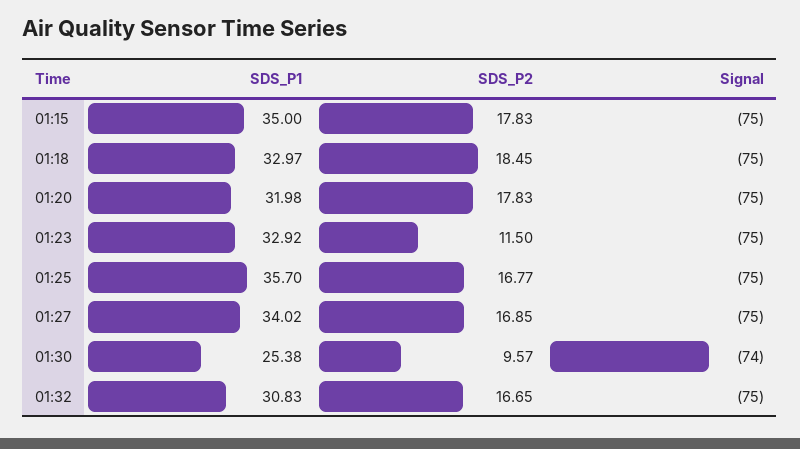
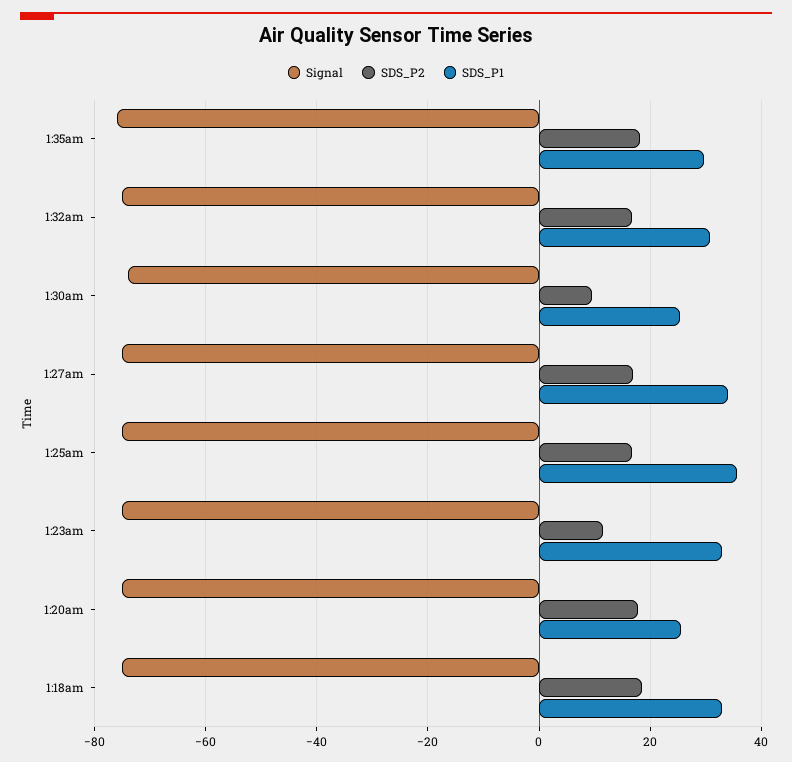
SDS_P1, 01:15: 35 -> none
SDS_P2, 01:15: 17.83 -> none
Signal, 01:15: -75 -> none
SDS_P1, 01:20: 31.98 -> 26
Signal, 1:35am: none -> -76
SDS_P2, 1:35am: none -> 18
SDS_P1, 1:35am: none -> 30

